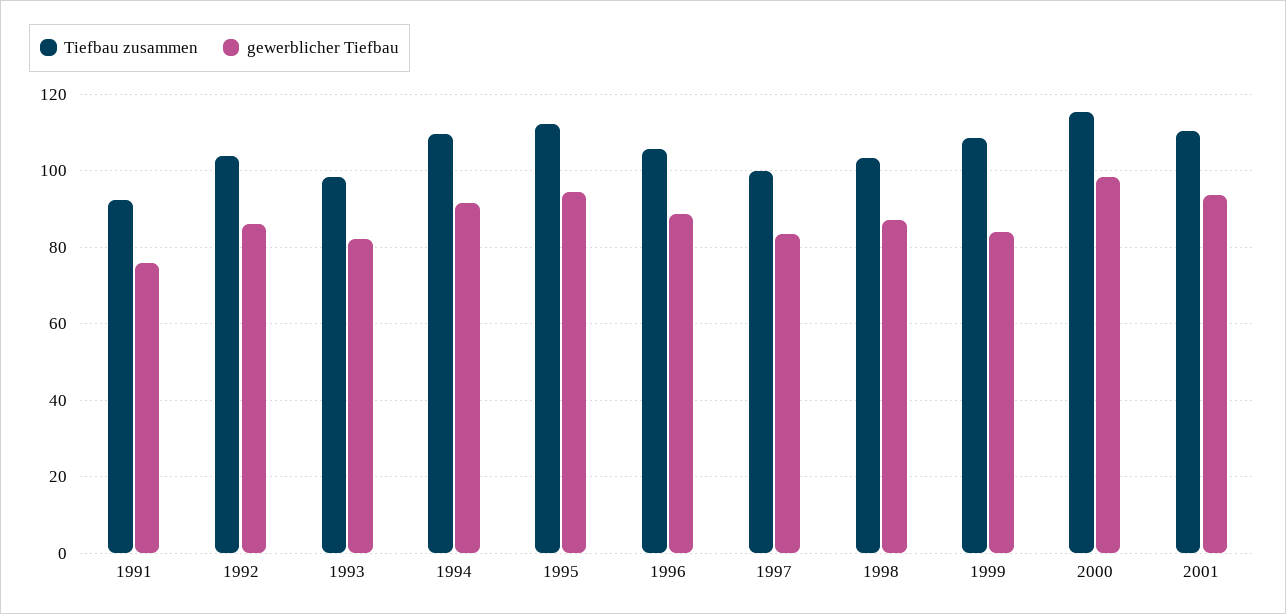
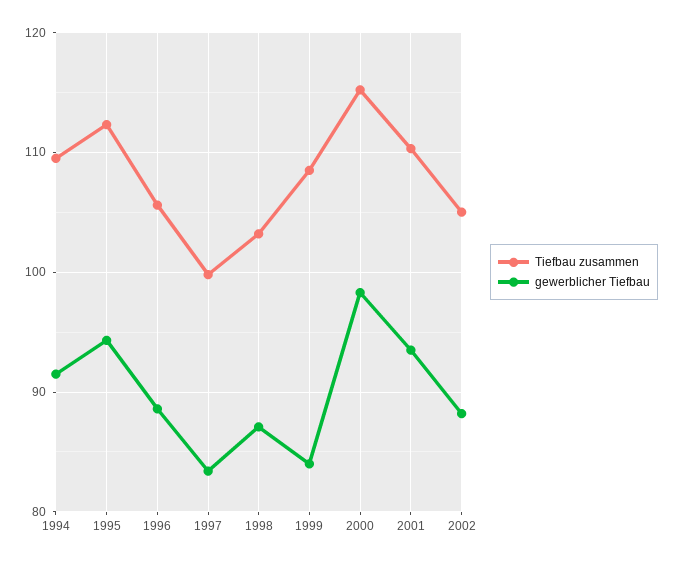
Tiefbau zusammen, 1991: 92 -> none
gewerblicher Tiefbau, 1991: 76 -> none
Tiefbau zusammen, 1992: 104 -> none
gewerblicher Tiefbau, 1992: 86 -> none
Tiefbau zusammen, 1993: 98 -> none
gewerblicher Tiefbau, 1993: 82 -> none
Tiefbau zusammen, 2002: none -> 105
gewerblicher Tiefbau, 2002: none -> 88

